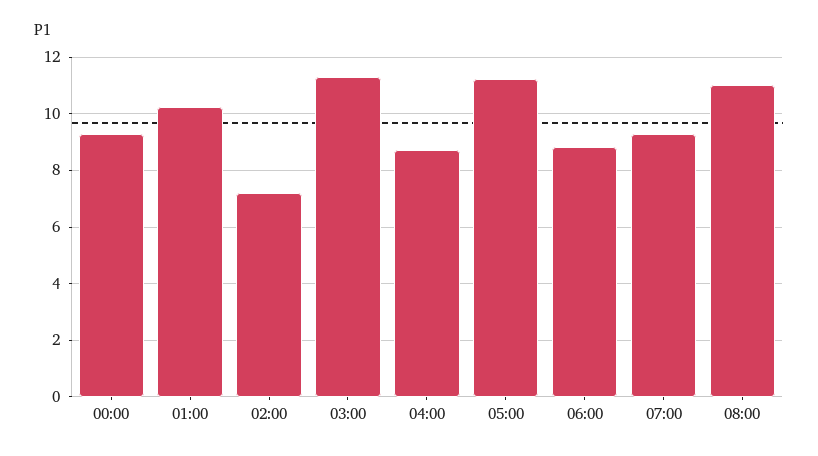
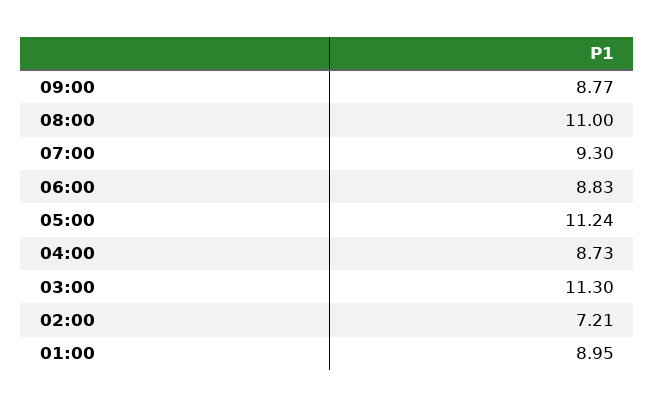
00:00: 9.25 -> none
01:00: 10.25 -> 8.95
09:00: none -> 8.77

